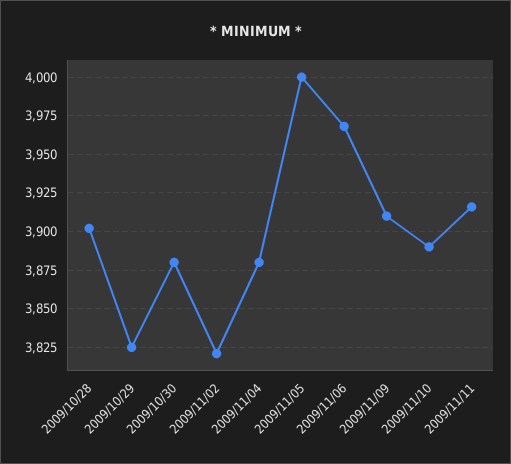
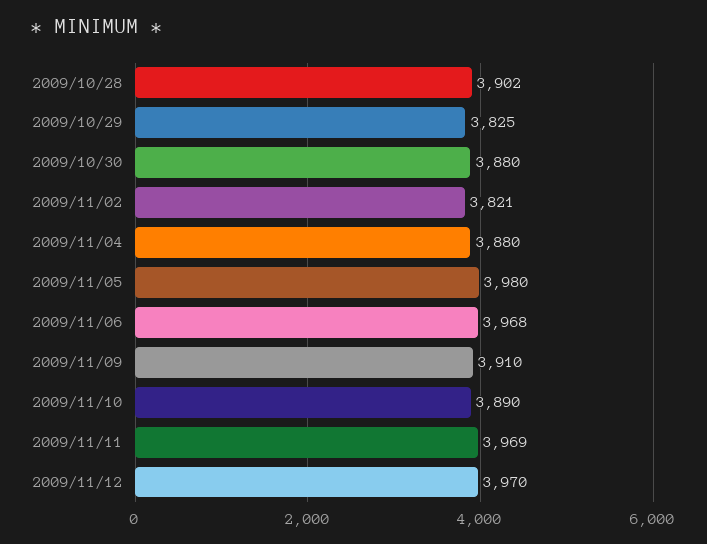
2009/11/05: 4000 -> 3980
2009/11/11: 3915 -> 3969
2009/11/12: none -> 3970

